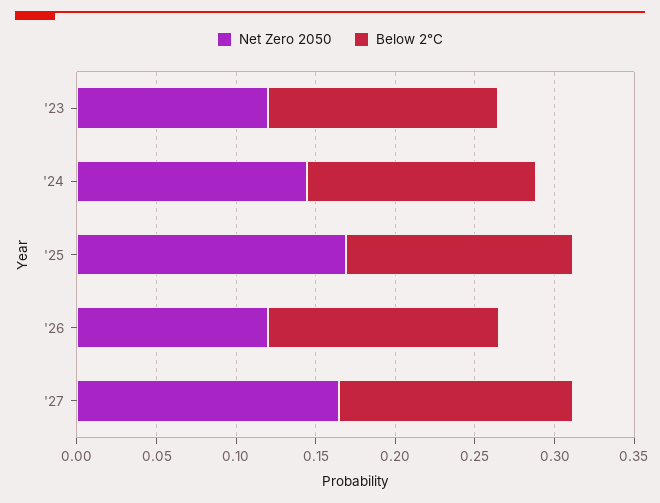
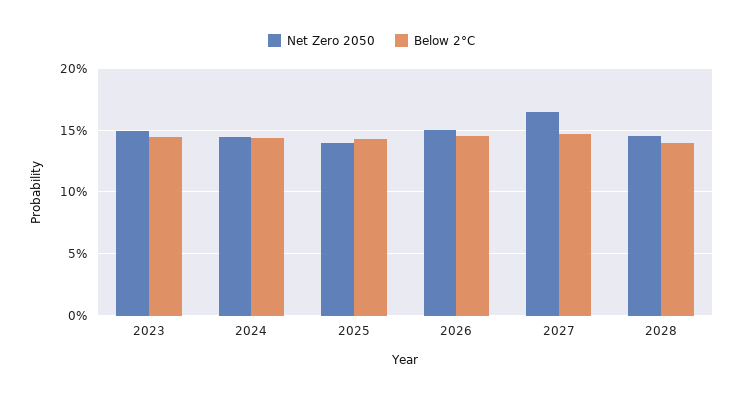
Net Zero 2050, '23: 0.12 -> 0.15
Net Zero 2050, '25: 0.17 -> 0.14
Net Zero 2050, '26: 0.12 -> 0.15
Net Zero 2050, 2028: none -> 0.145
Below 2°C, 2028: none -> 0.14

